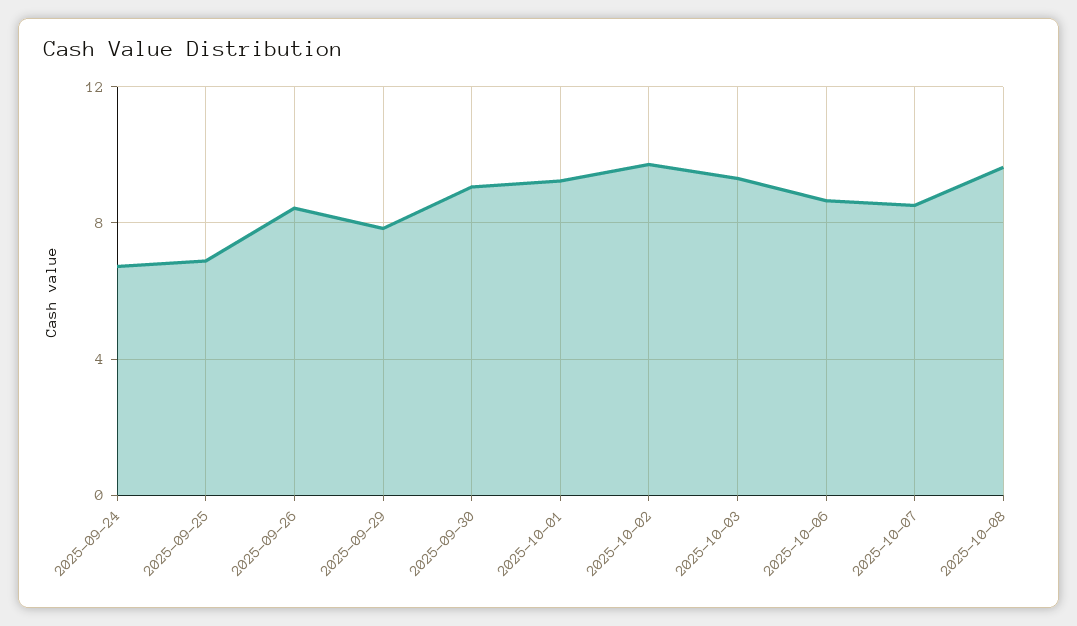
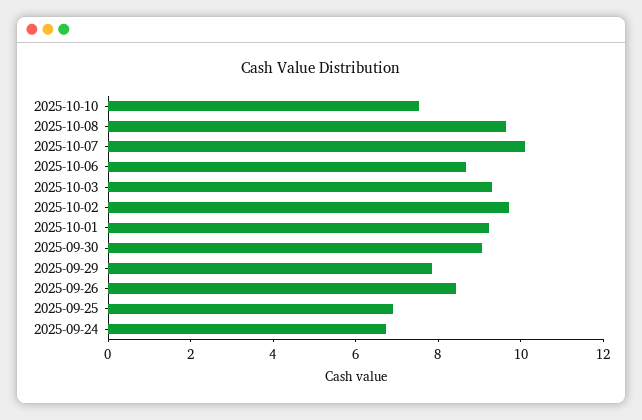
2025-10-07: 8.5 -> 10
2025-10-10: none -> 7.5

